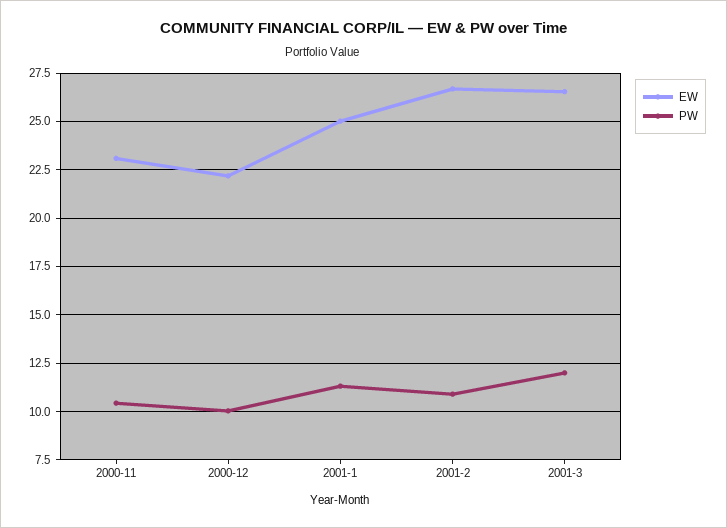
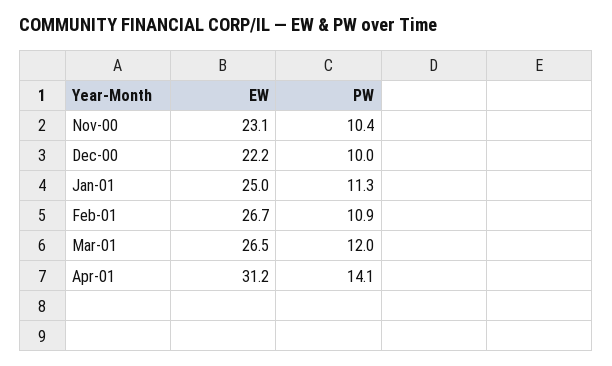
EW, Apr-01: none -> 31.2
PW, Apr-01: none -> 14.1

